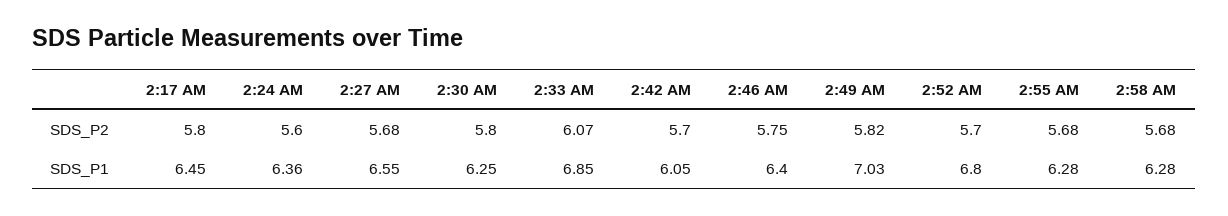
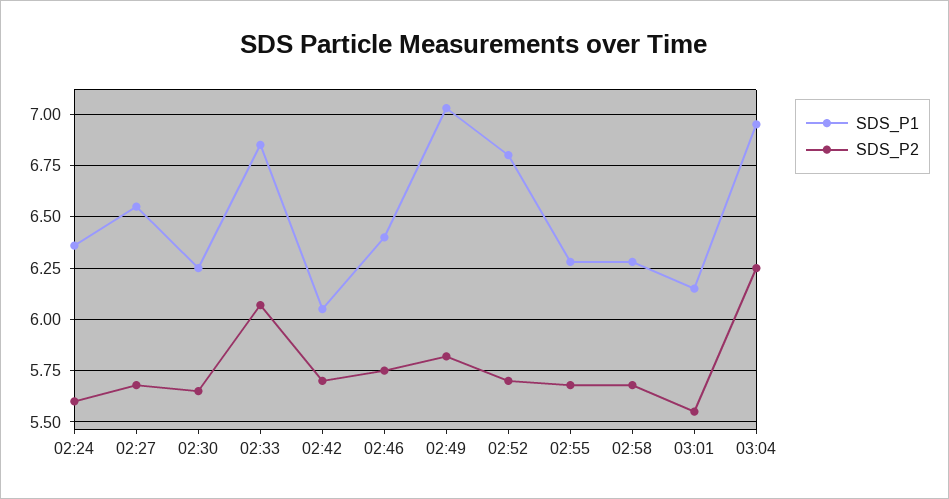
SDS_P2, 2:17 AM: 5.8 -> none
SDS_P2, 2:30 AM: 5.8 -> 5.65
SDS_P1, 2:17 AM: 6.45 -> none
SDS_P1, 03:01: none -> 6.15
SDS_P2, 03:01: none -> 5.55
SDS_P1, 03:04: none -> 6.95
SDS_P2, 03:04: none -> 6.25

